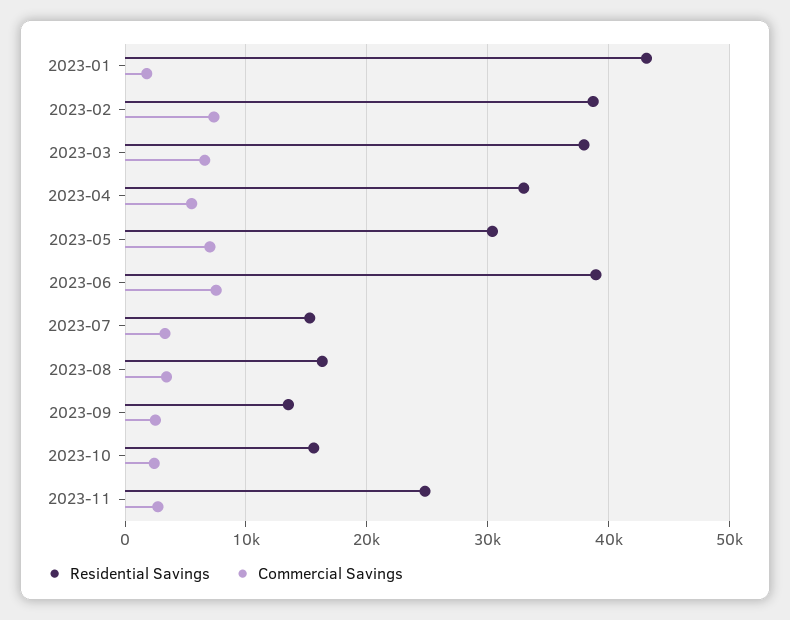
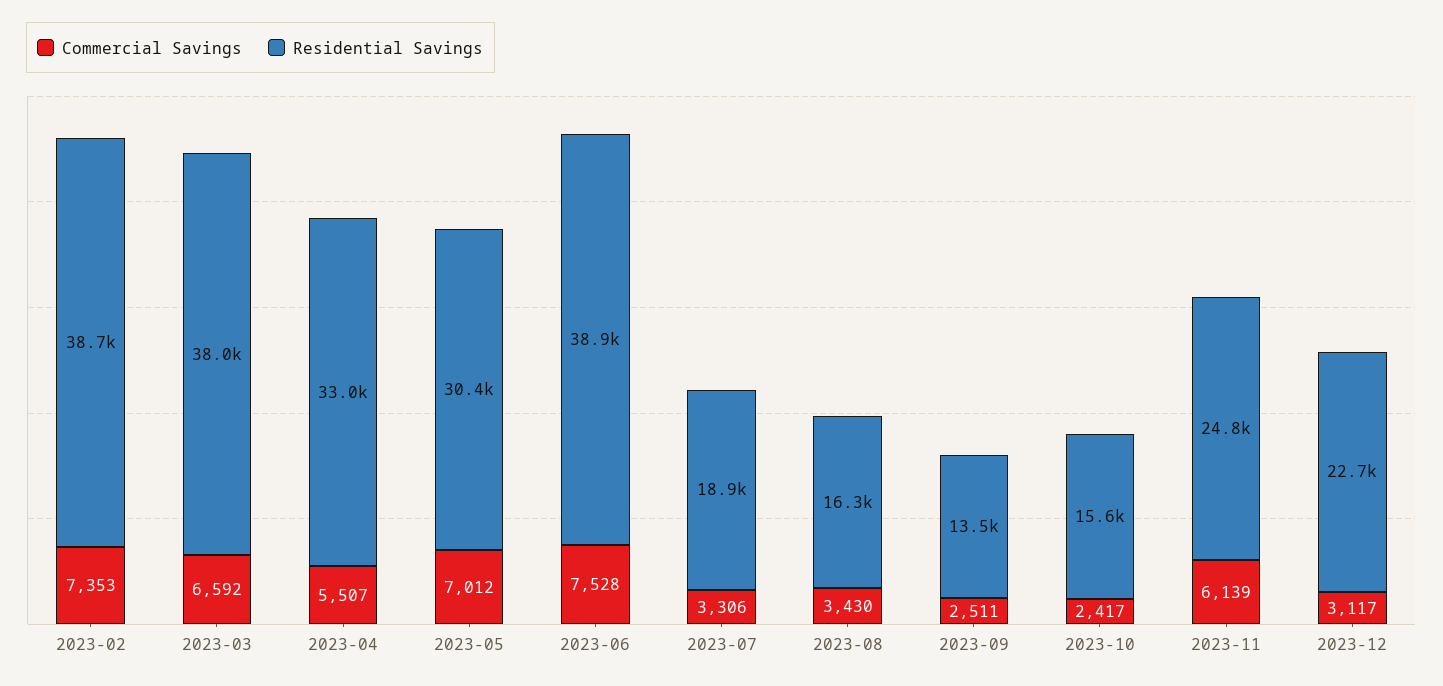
Residential Savings, 2023-01: 43000 -> none
Commercial Savings, 2023-01: 2000 -> none
Residential Savings, 2023-07: 15000 -> 18900
Commercial Savings, 2023-11: 3000 -> 6139
Commercial Savings, 2023-12: none -> 3117
Residential Savings, 2023-12: none -> 22700

